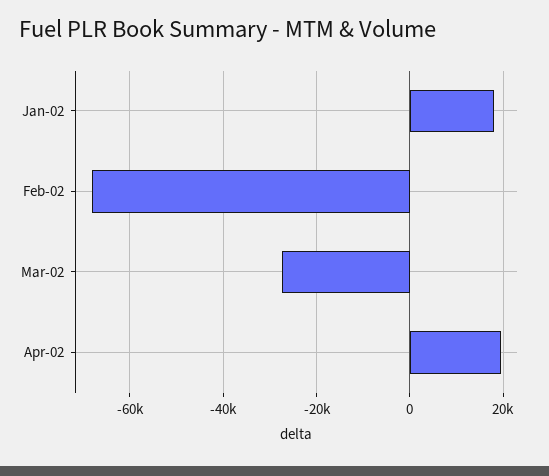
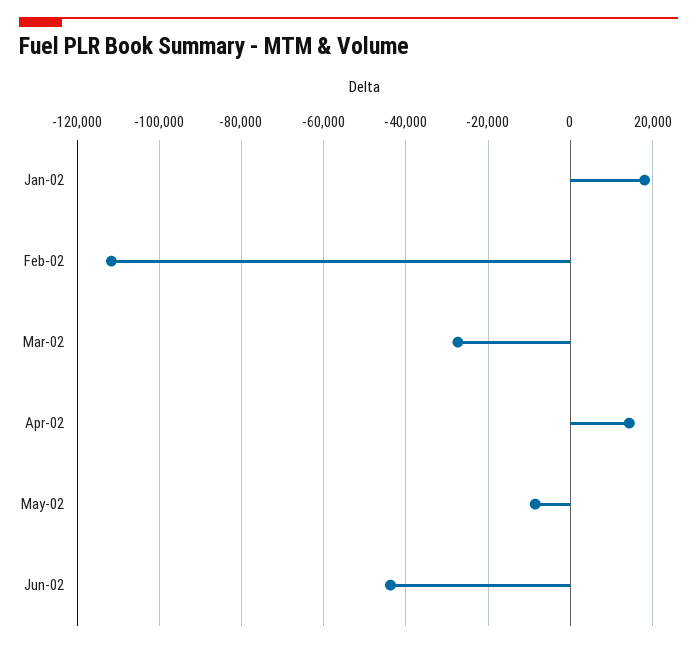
Feb-02: -68000 -> -112000
Apr-02: 20000 -> 14000
May-02: none -> -8000
Jun-02: none -> -44000

